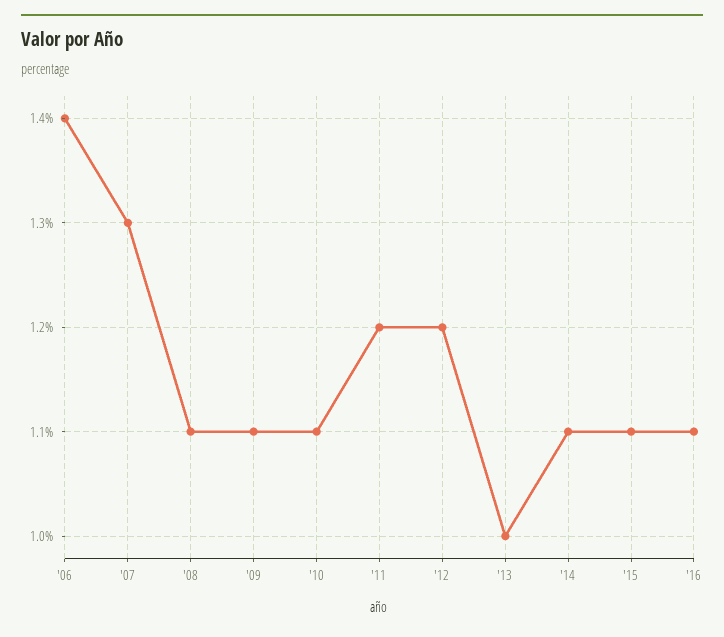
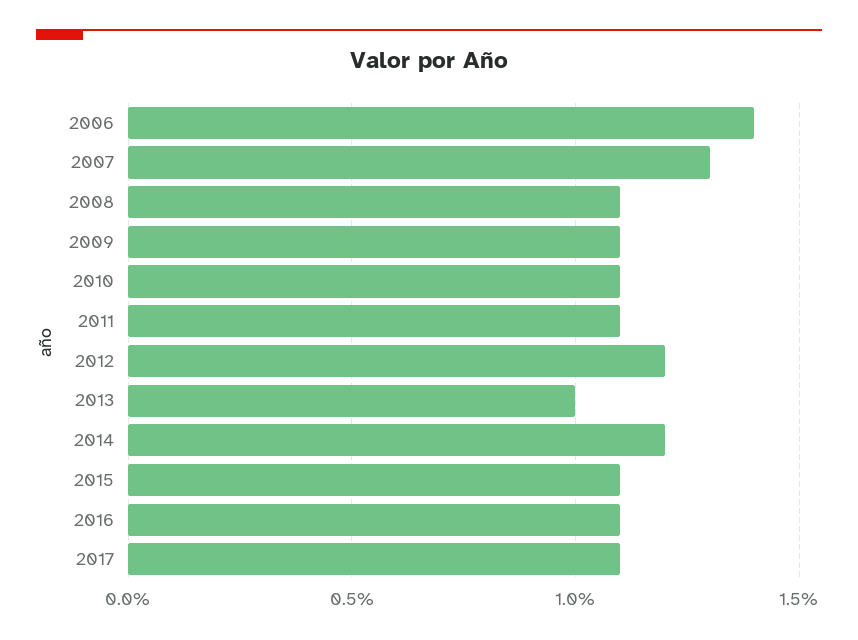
'11: 1.2 -> 1.1
'14: 1.1 -> 1.2
2017: none -> 1.1

